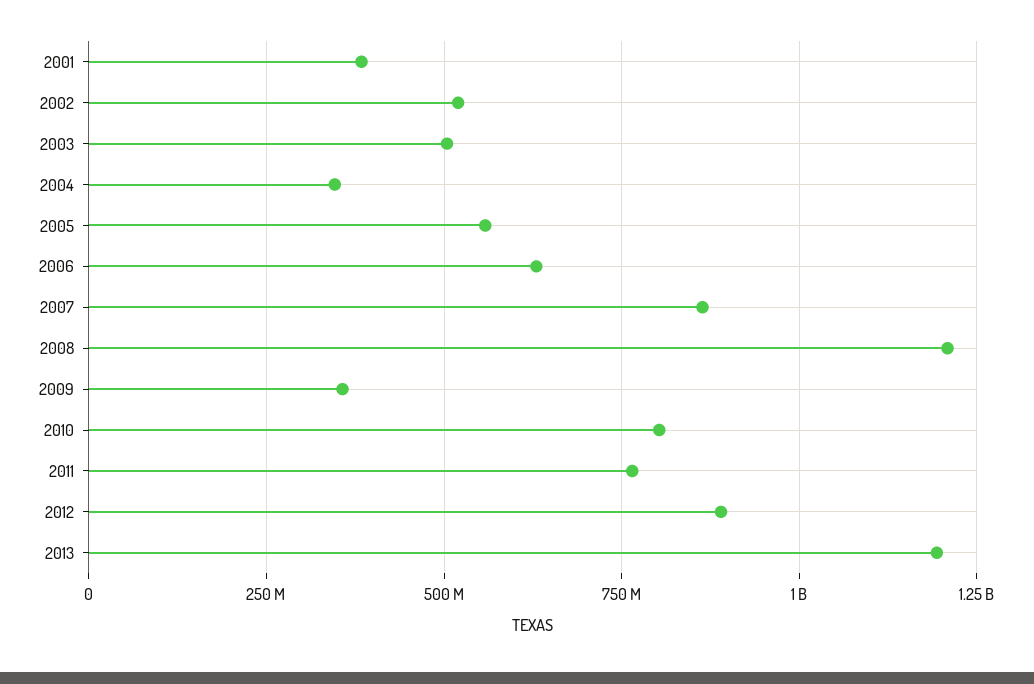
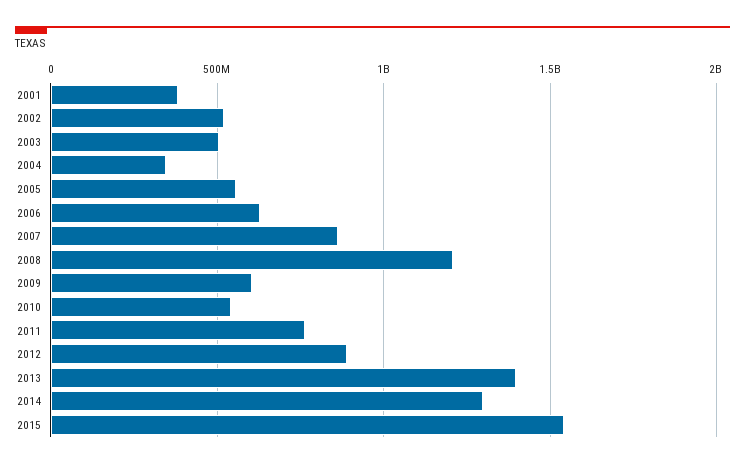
2009: 350000000 -> 600000000
2010: 800000000 -> 550000000
2013: 1200000000 -> 1400000000
2014: none -> 1300000000
2015: none -> 1550000000

